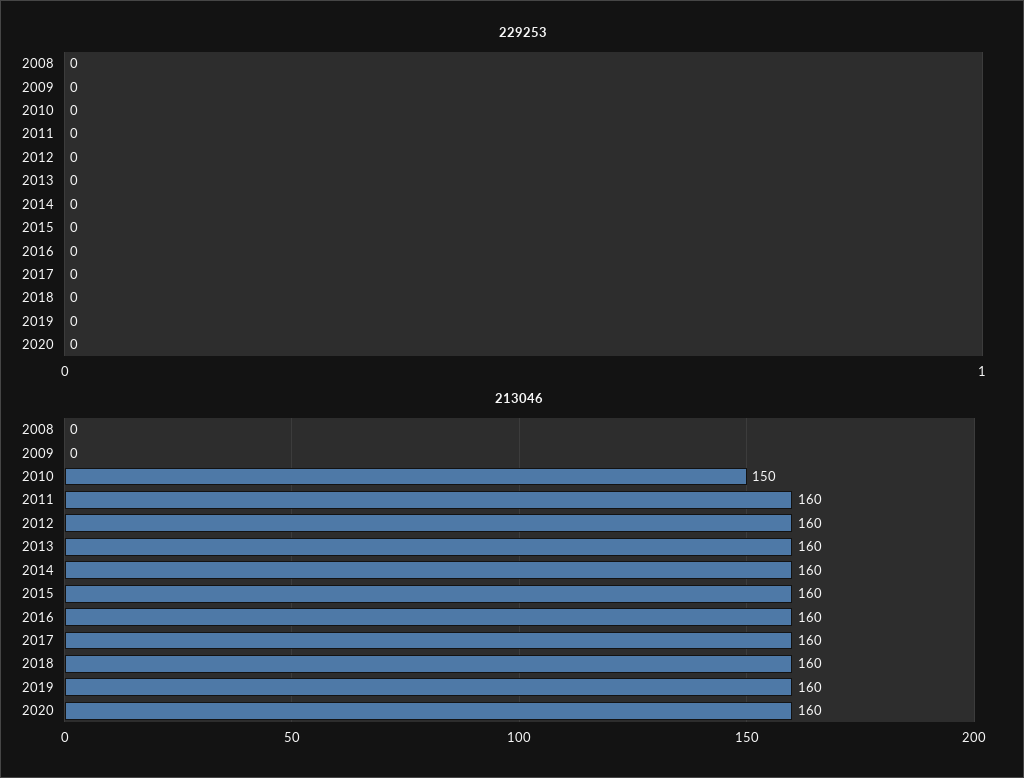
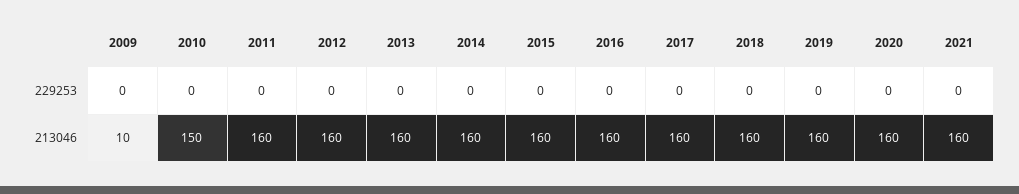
229253, 2008: 0 -> none
213046, 2008: 0 -> none
213046, 2009: 0 -> 10
229253, 2021: none -> 0
213046, 2021: none -> 160

